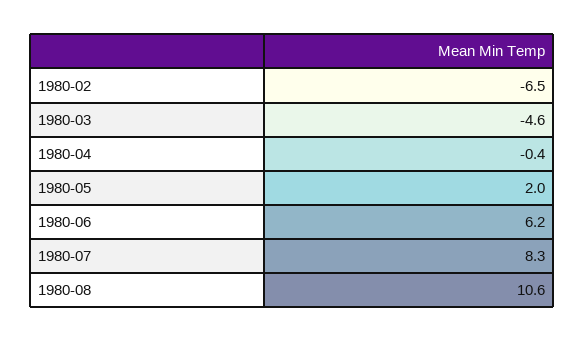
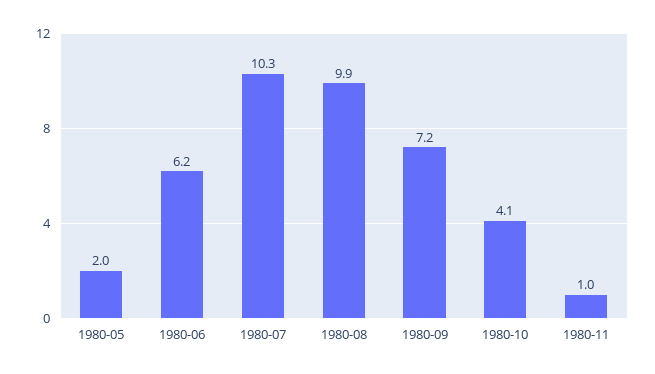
1980-02: -6.5 -> none
1980-03: -4.6 -> none
1980-04: -0.4 -> none
1980-07: 8.3 -> 10.3
1980-08: 10.6 -> 9.9
1980-09: none -> 7.2
1980-10: none -> 4.1
1980-11: none -> 1

